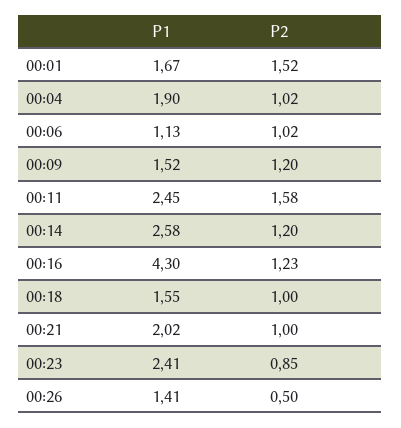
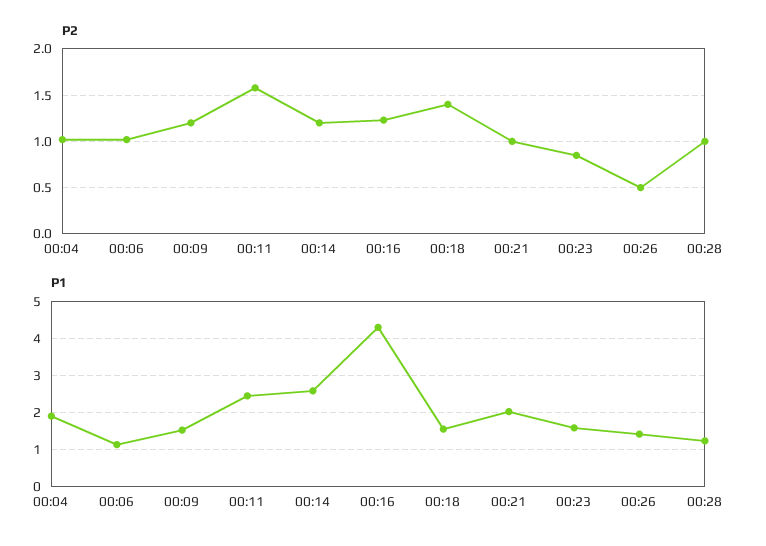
P1, 00:01: 1.67 -> none
P2, 00:01: 1.52 -> none
P2, 00:18: 1 -> 1.4
P1, 00:23: 2.41 -> 1.6
P2, 00:28: none -> 1
P1, 00:28: none -> 1.2

